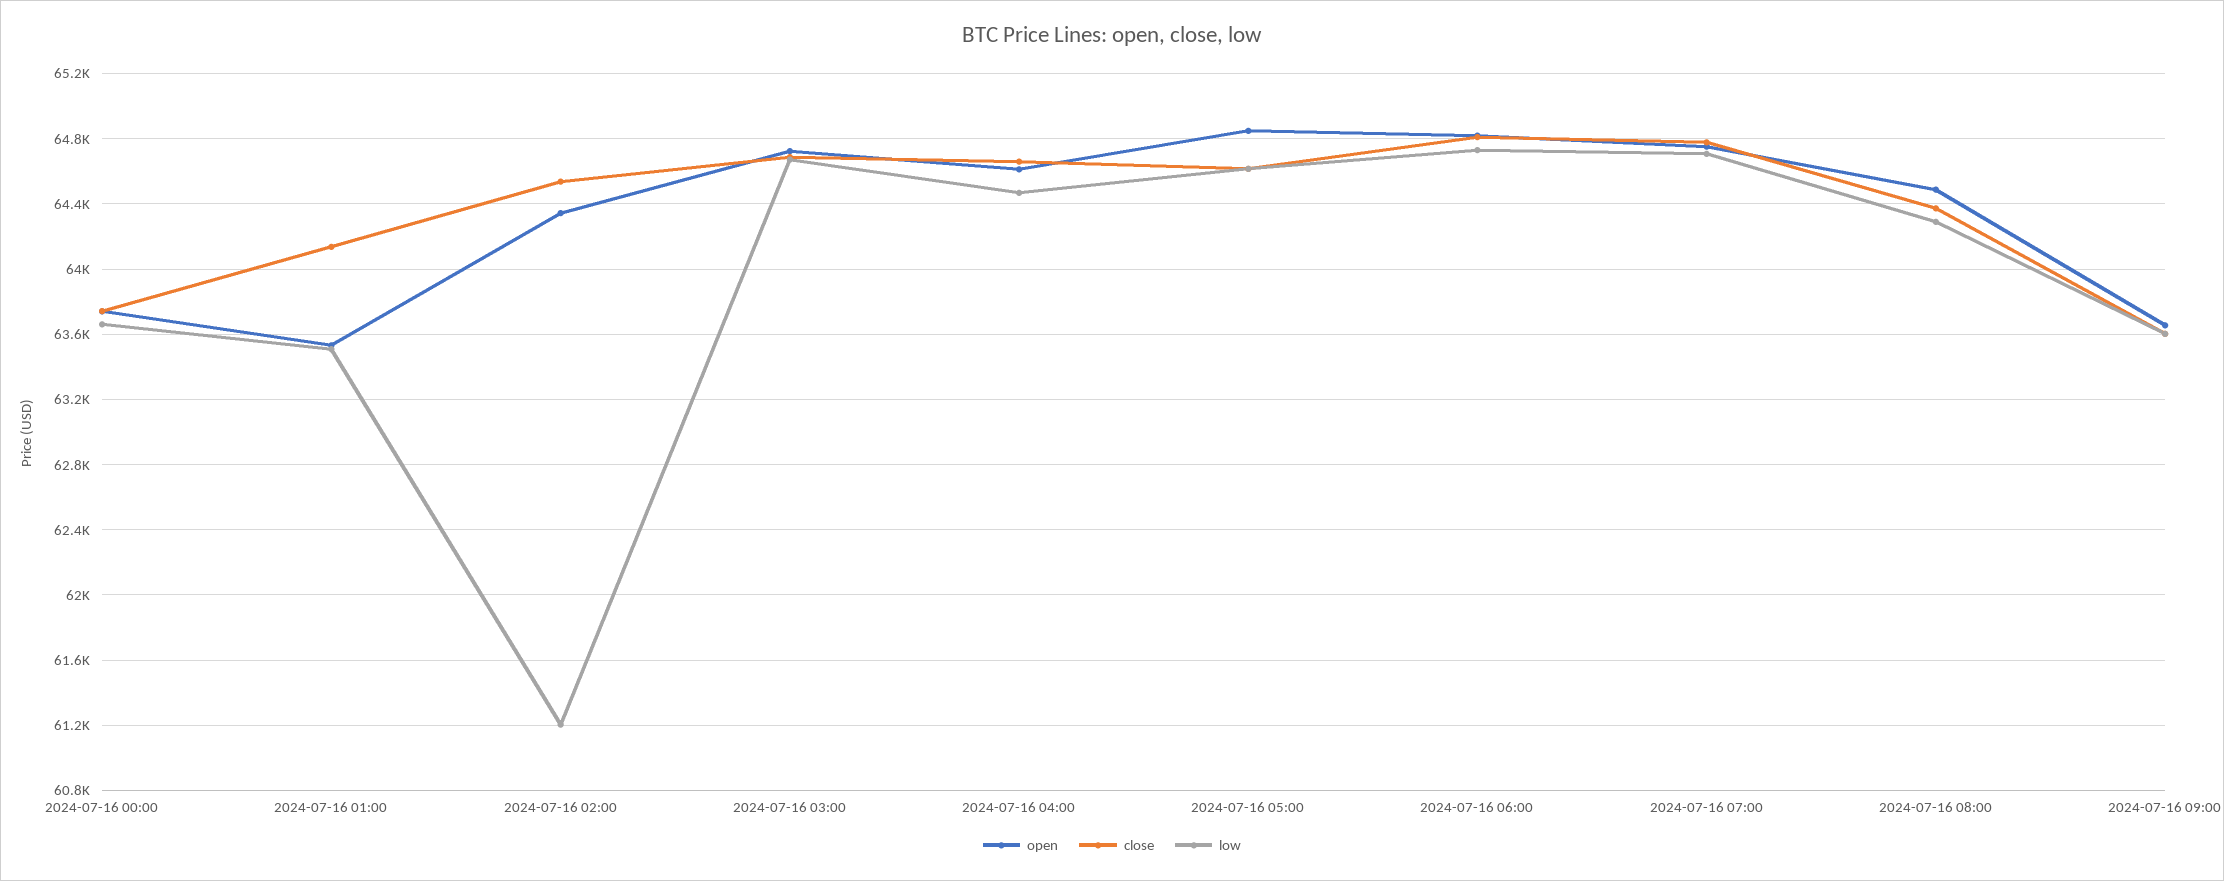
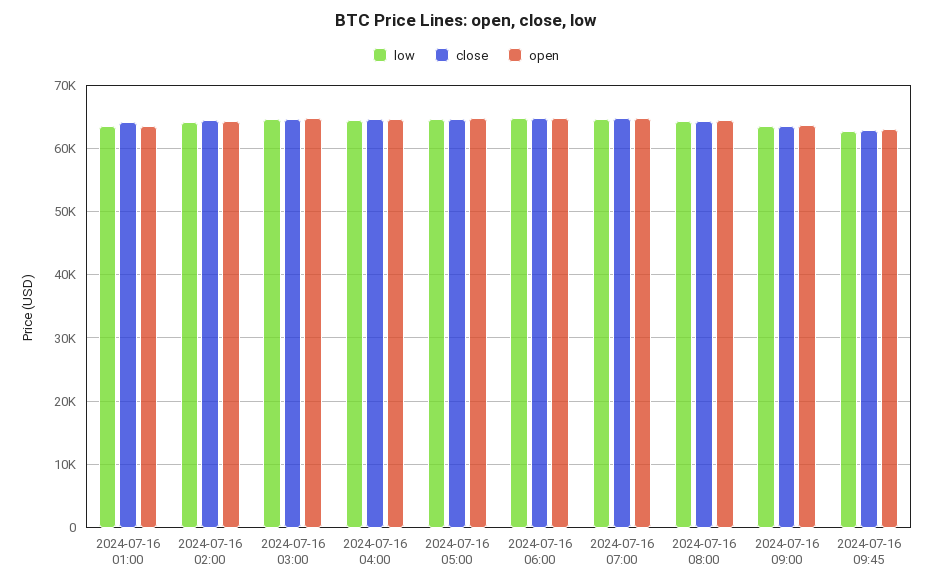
open, 2024-07-16 00:00: 63750 -> none
close, 2024-07-16 00:00: 63750 -> none
low, 2024-07-16 00:00: 63650 -> none
low, 2024-07-16 02:00: 61200 -> 64000
low, 2024-07-16 09:45: none -> 63000
close, 2024-07-16 09:45: none -> 63000
open, 2024-07-16 09:45: none -> 63000

